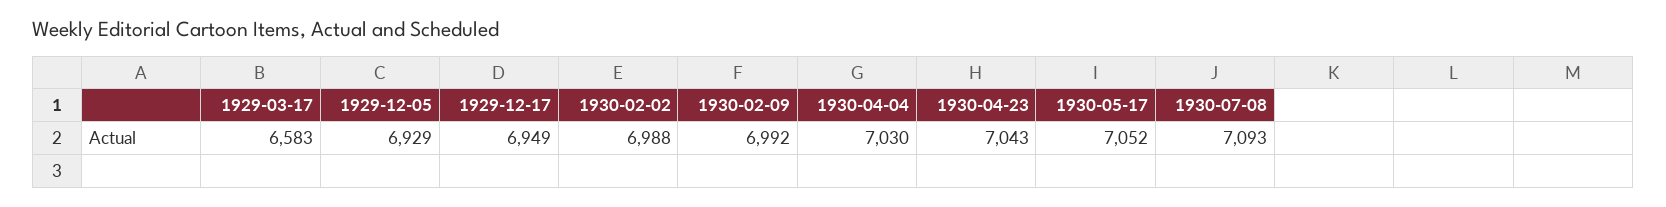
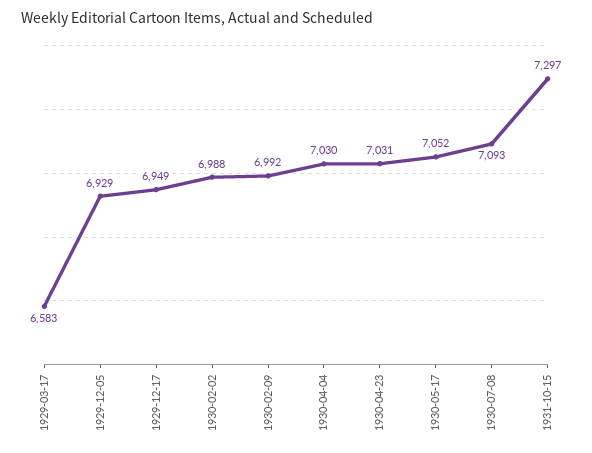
1930-04-23: 7043 -> 7031
1931-10-15: none -> 7297

